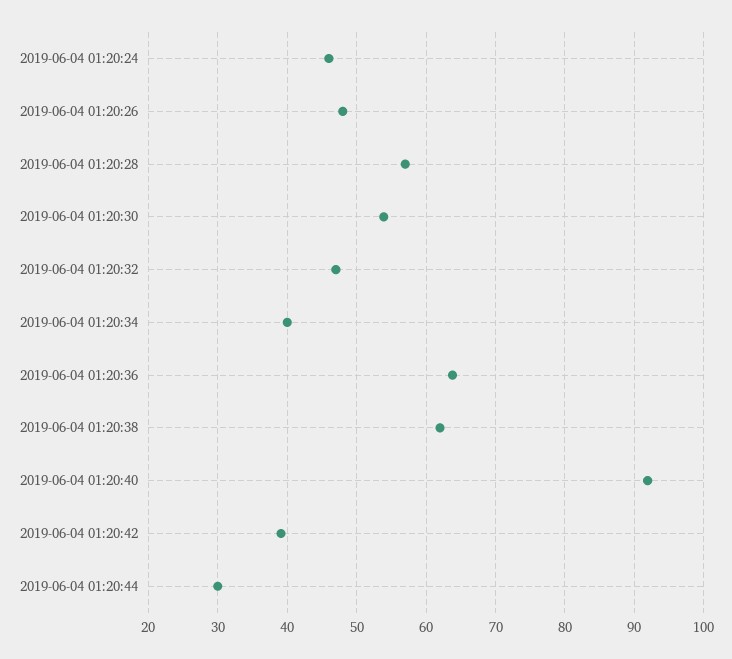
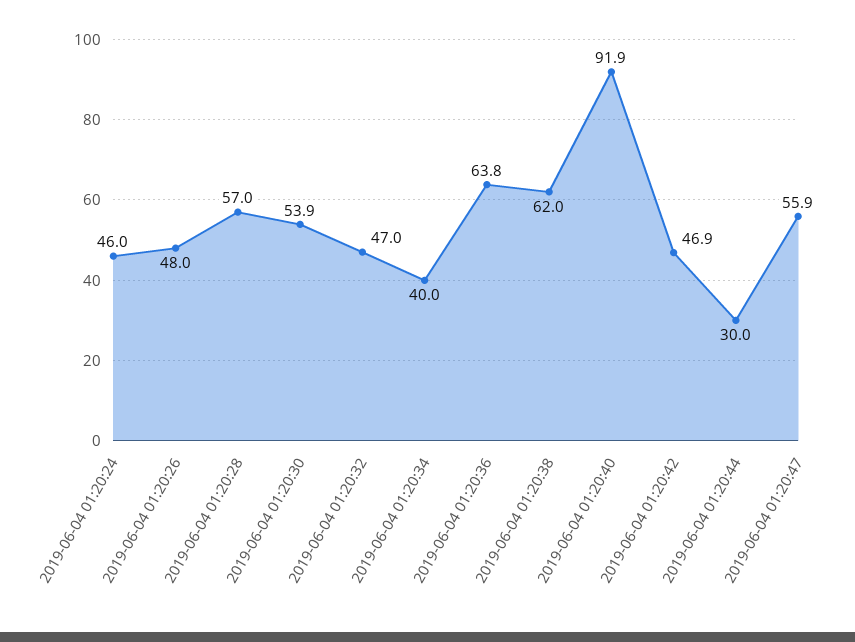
2019-06-04 01:20:42: 39 -> 46.9
2019-06-04 01:20:47: none -> 55.9

